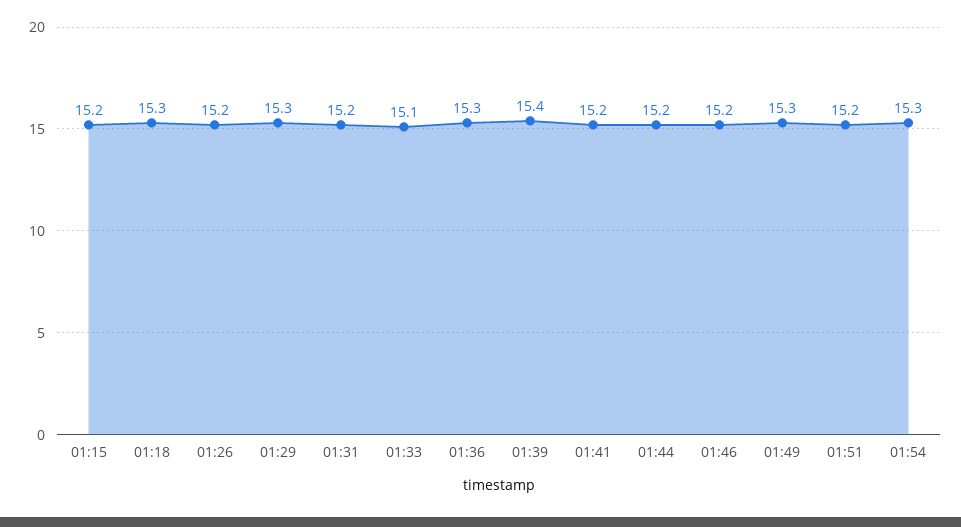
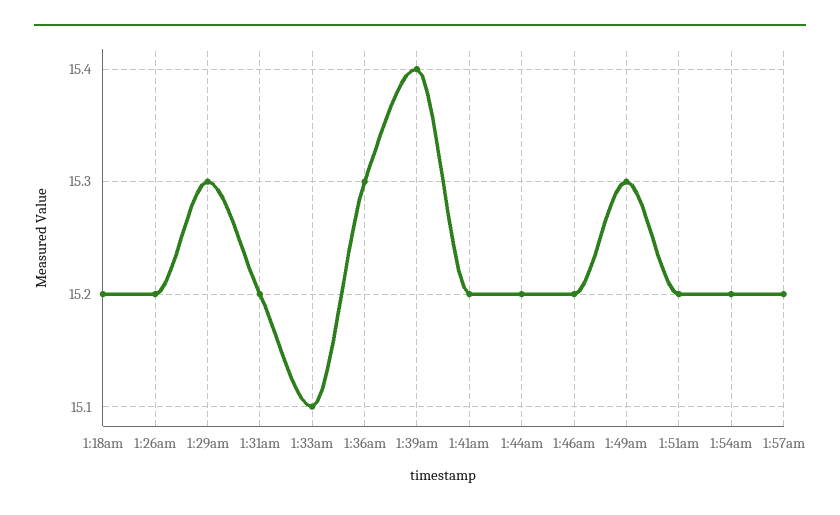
01:15: 15.2 -> none
01:18: 15.3 -> 15.2
01:54: 15.3 -> 15.2
1:57am: none -> 15.2

